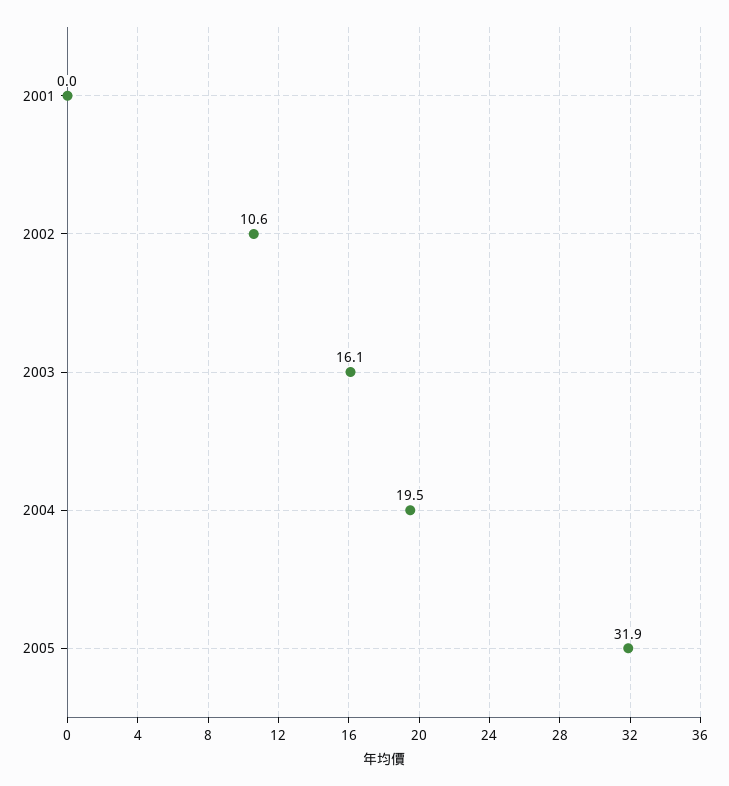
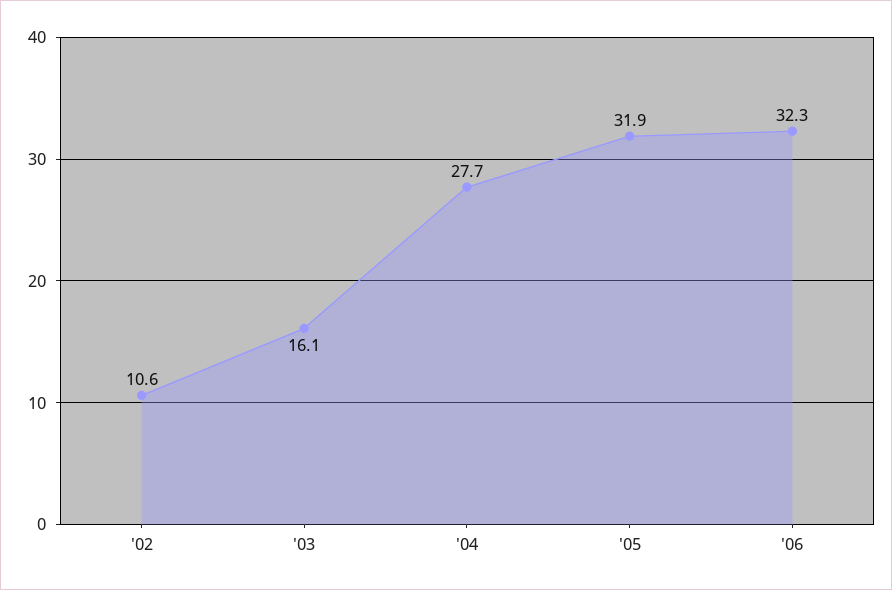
2001: 0 -> none
2004: 19.5 -> 27.7
'06: none -> 32.3

